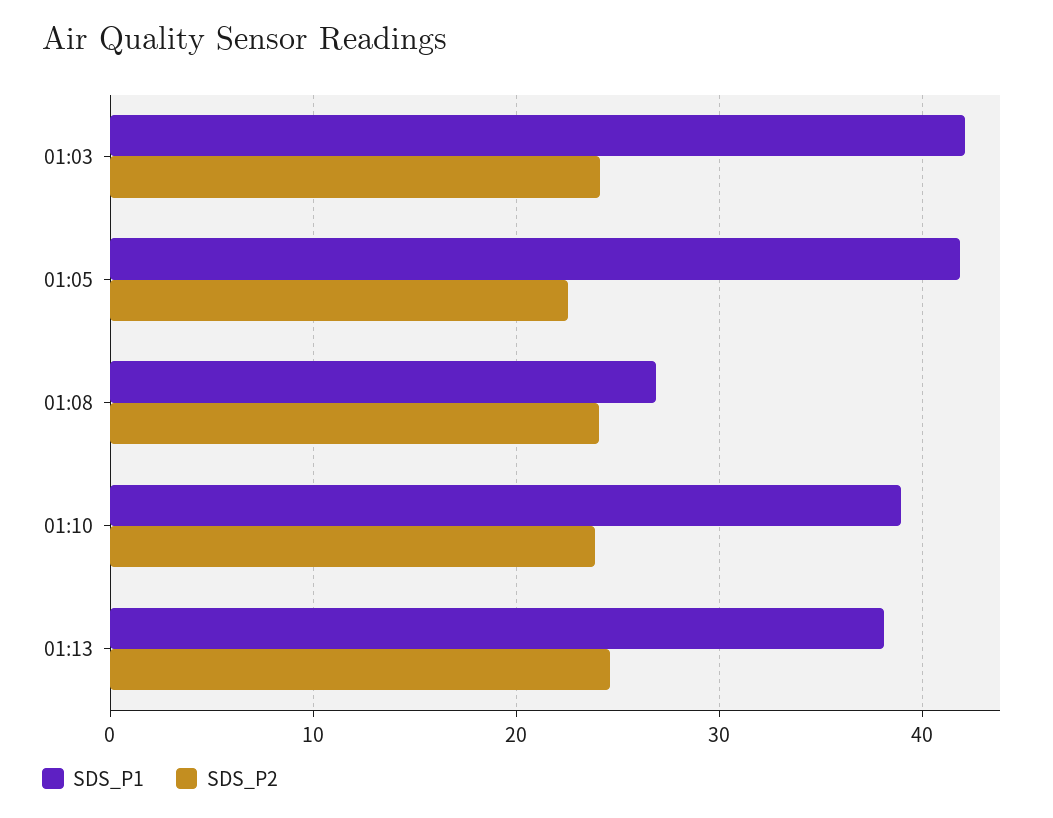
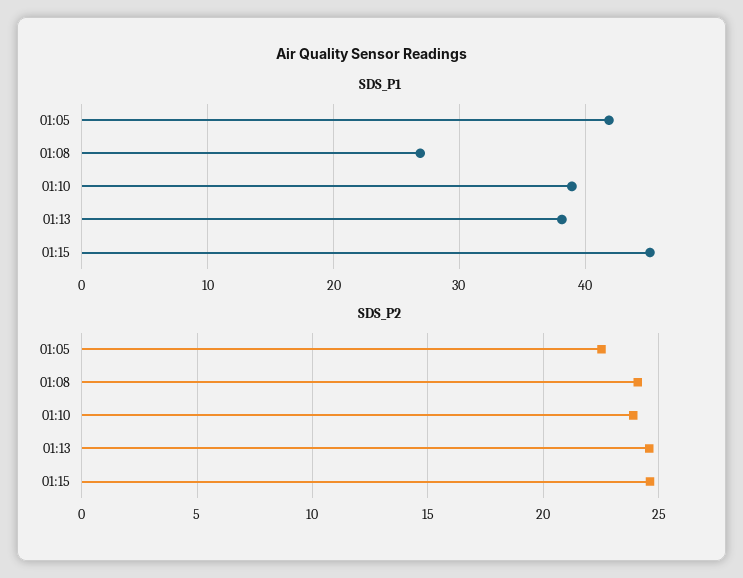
SDS_P1, 01:03: 42 -> none
SDS_P2, 01:03: 24 -> none
SDS_P1, 01:15: none -> 45
SDS_P2, 01:15: none -> 24.5

